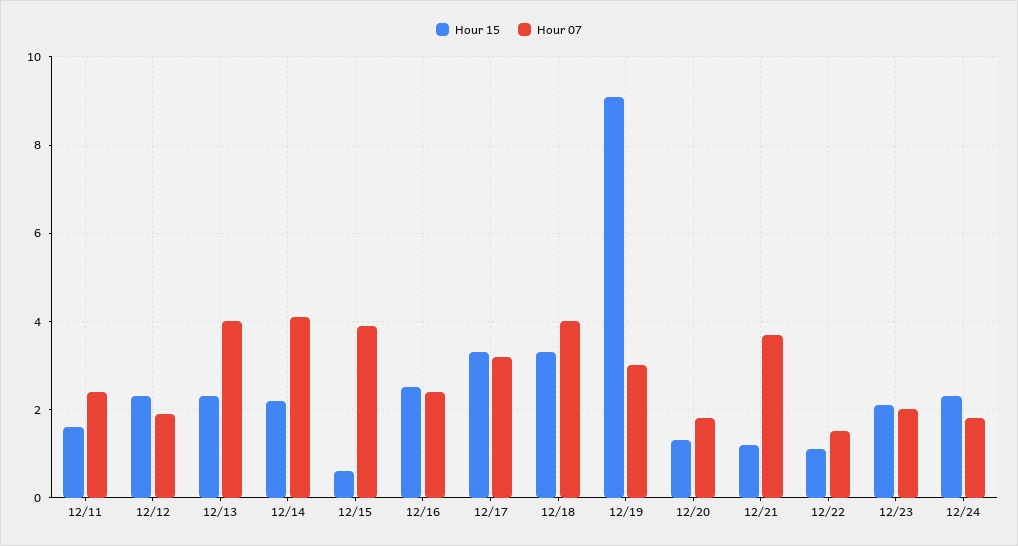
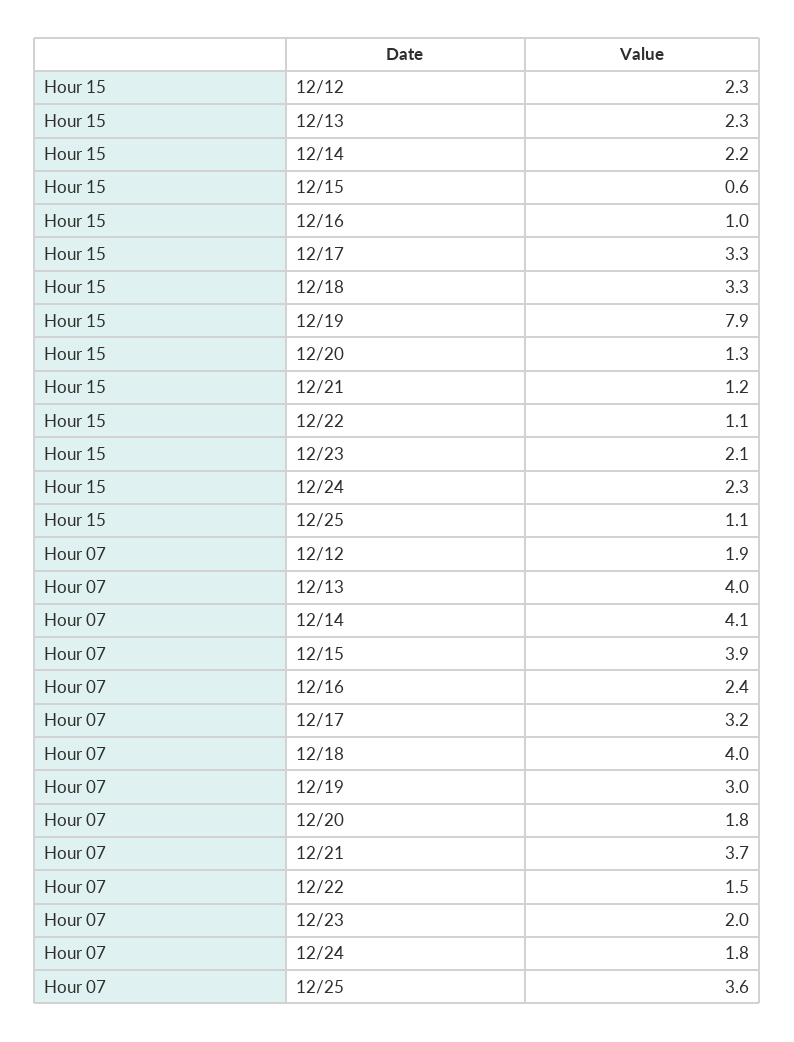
Hour 15, 12/11: 1.5 -> none
Hour 07, 12/11: 2.5 -> none
Hour 15, 12/16: 2.5 -> 1
Hour 15, 12/19: 9 -> 7.9
Hour 15, 12/25: none -> 1.1
Hour 07, 12/25: none -> 3.6

